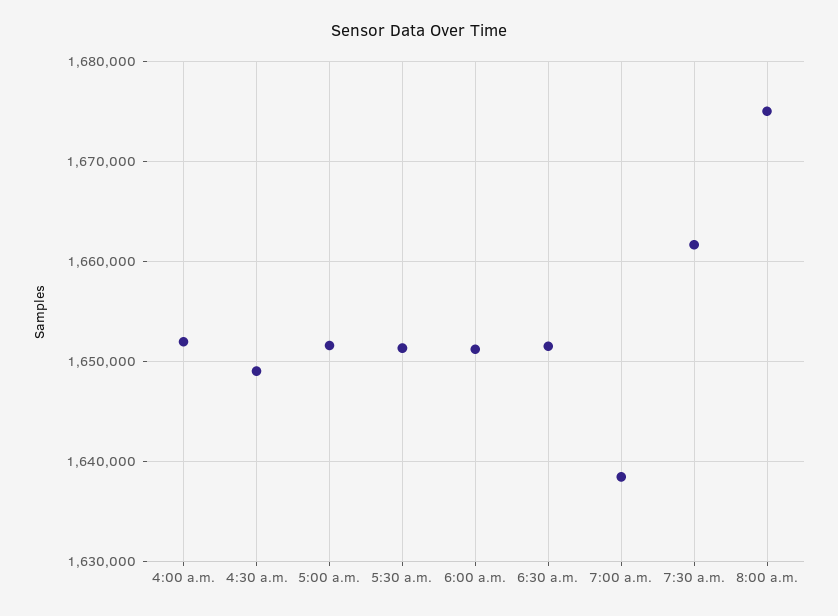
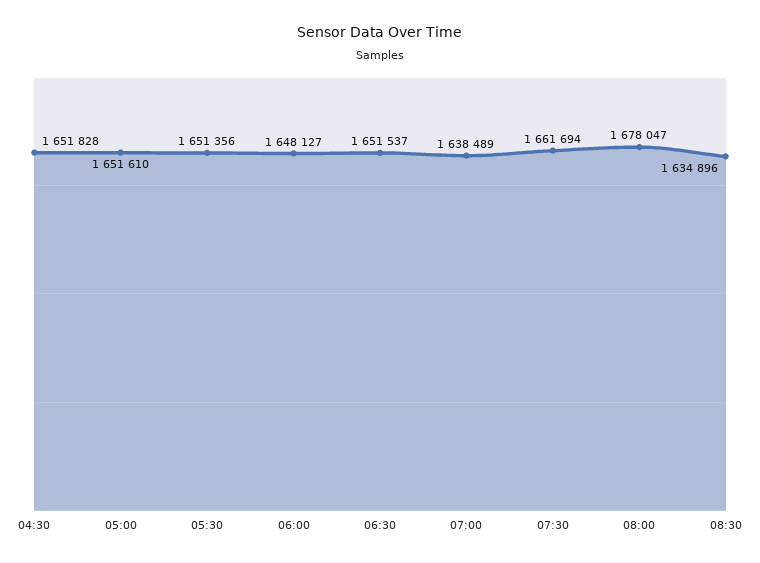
4:00 a.m.: 1652000 -> none
4:30 a.m.: 1649000 -> 1651828
6:00 a.m.: 1651000 -> 1648127
8:00 a.m.: 1675000 -> 1678047
08:30: none -> 1634896

